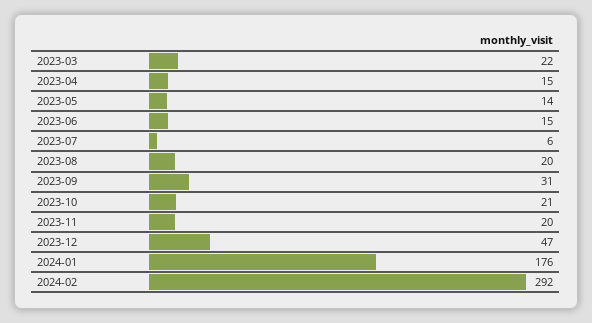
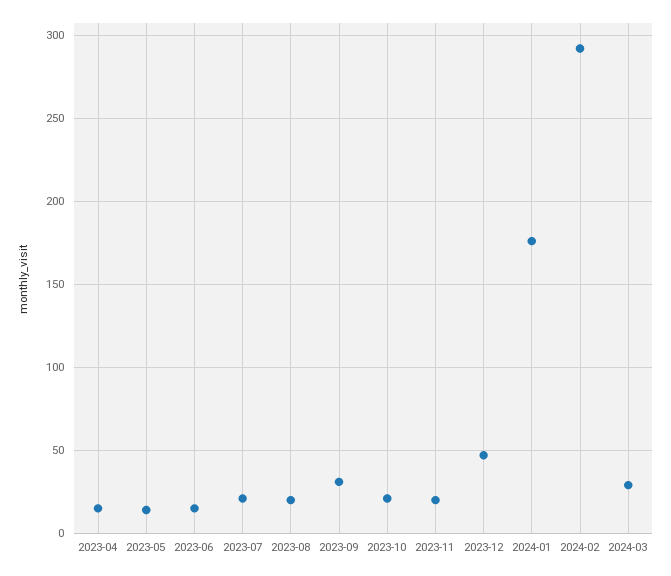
2023-03: 22 -> none
2023-07: 6 -> 20
2024-03: none -> 30

